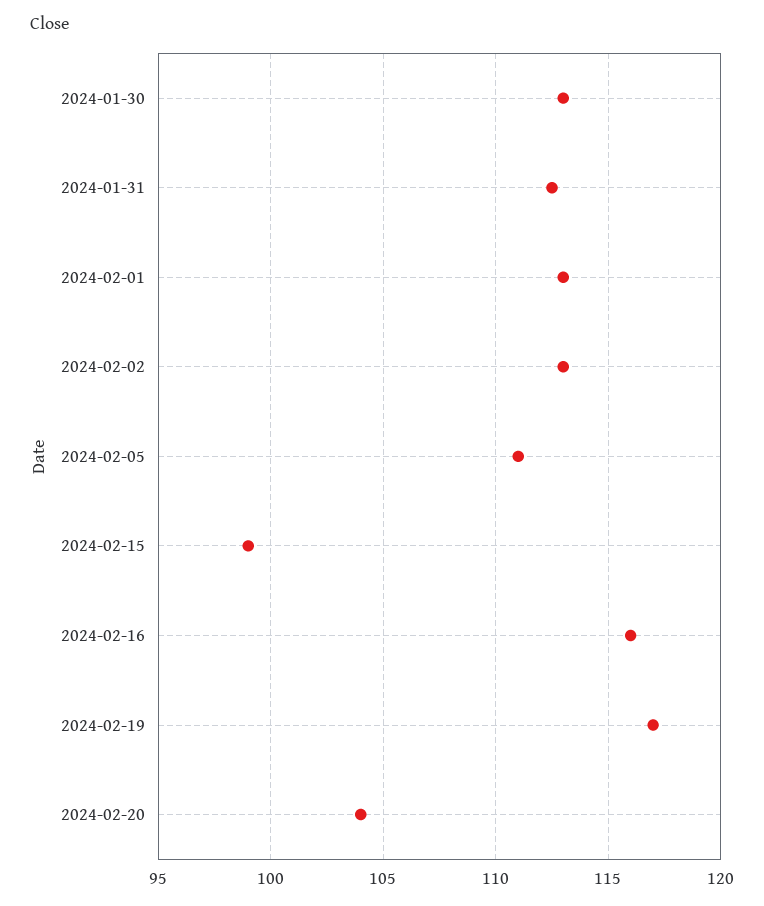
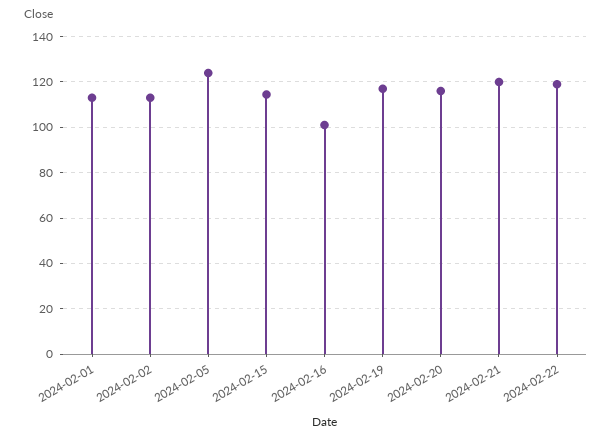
2024-01-30: 113 -> none
2024-01-31: 112.5 -> none
2024-02-05: 111 -> 125
2024-02-15: 99 -> 115
2024-02-16: 116 -> 100
2024-02-20: 104 -> 115
2024-02-21: none -> 120
2024-02-22: none -> 120

